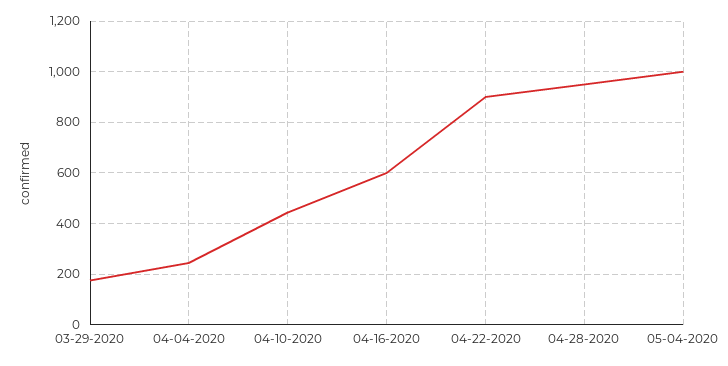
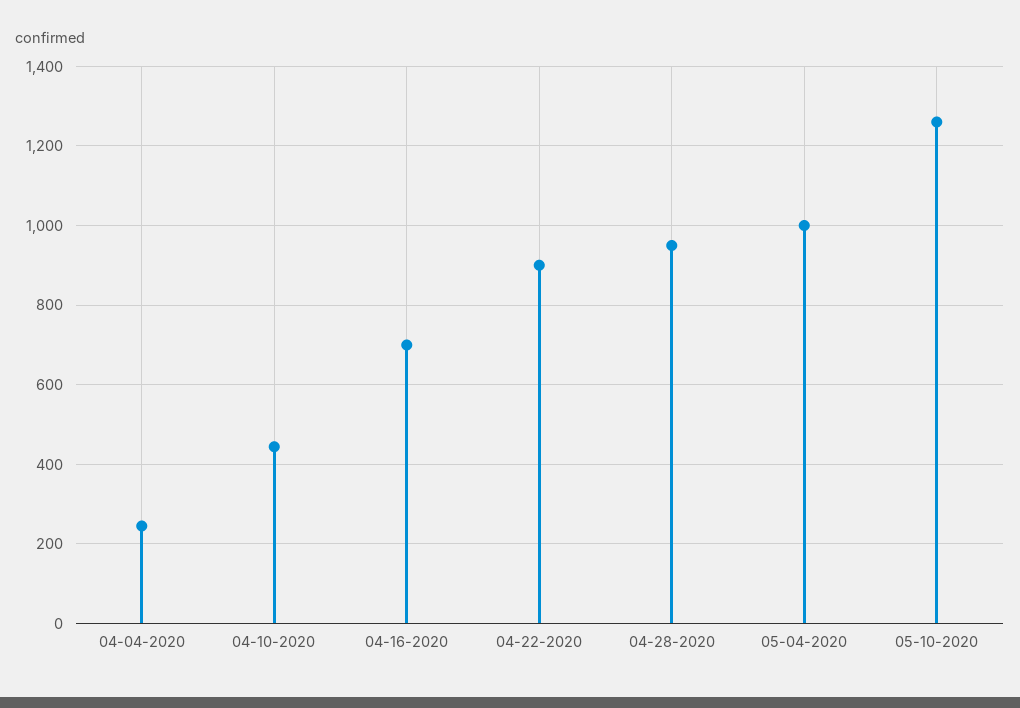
03-29-2020: 175 -> none
04-16-2020: 600 -> 700
05-10-2020: none -> 1260

